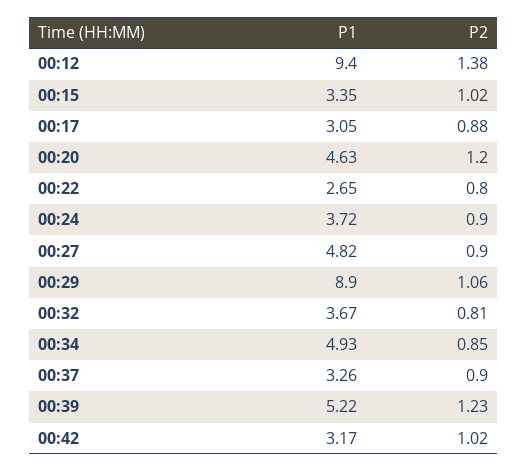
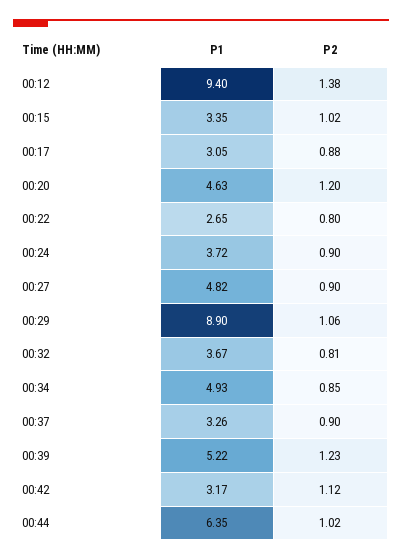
P2, 00:42: 1.02 -> 1.12
P1, 00:44: none -> 6.35
P2, 00:44: none -> 1.02

